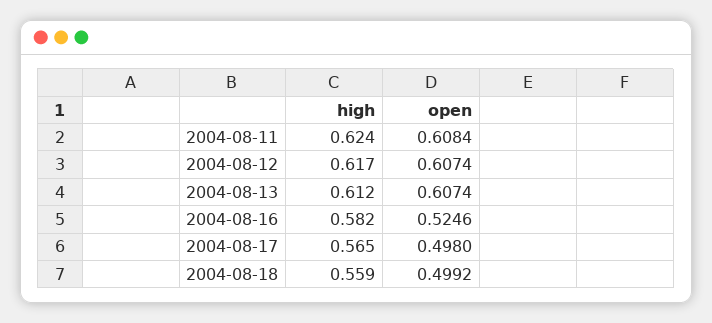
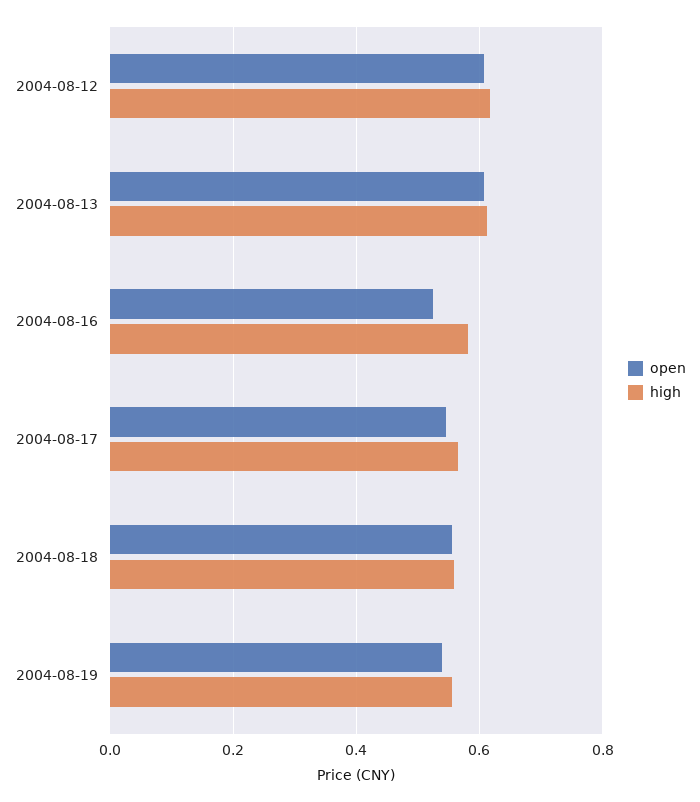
high, 2004-08-11: 0.624 -> none
open, 2004-08-11: 0.6084 -> none
open, 2004-08-17: 0.498 -> 0.54
open, 2004-08-18: 0.4992 -> 0.56
open, 2004-08-19: none -> 0.54
high, 2004-08-19: none -> 0.56

